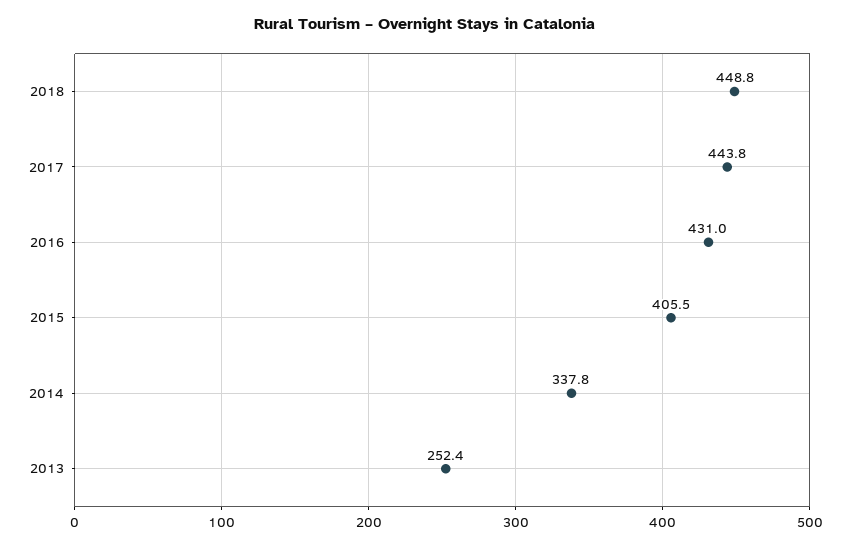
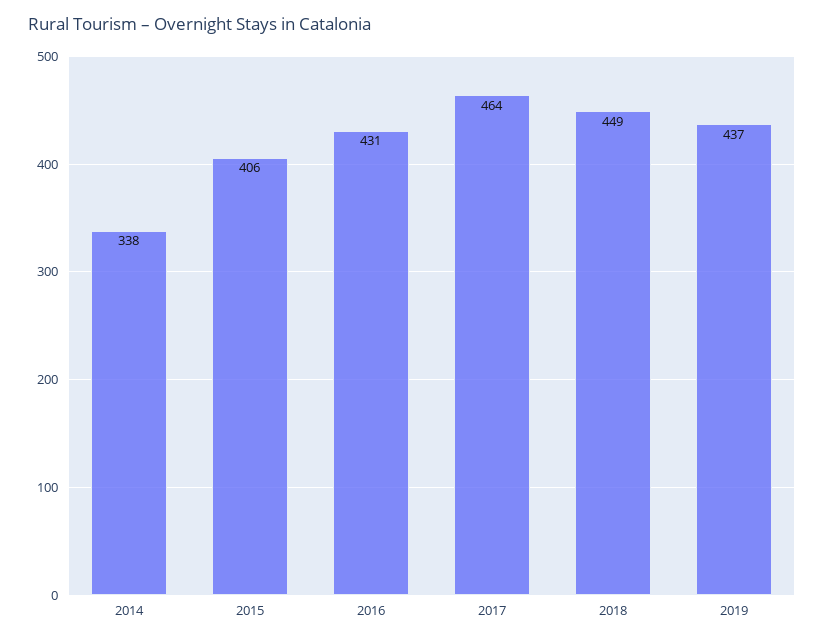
2017: 443.8 -> 464
2013: 252.4 -> none
2019: none -> 437

